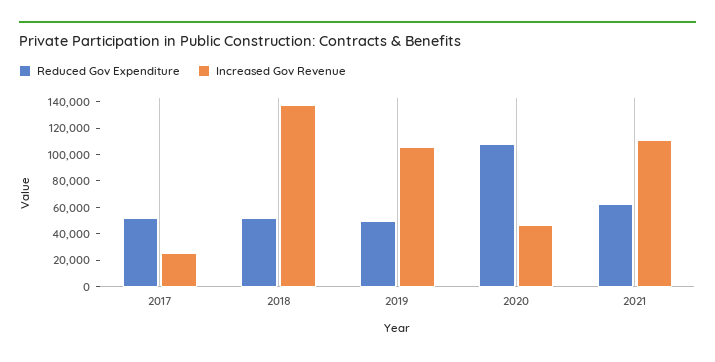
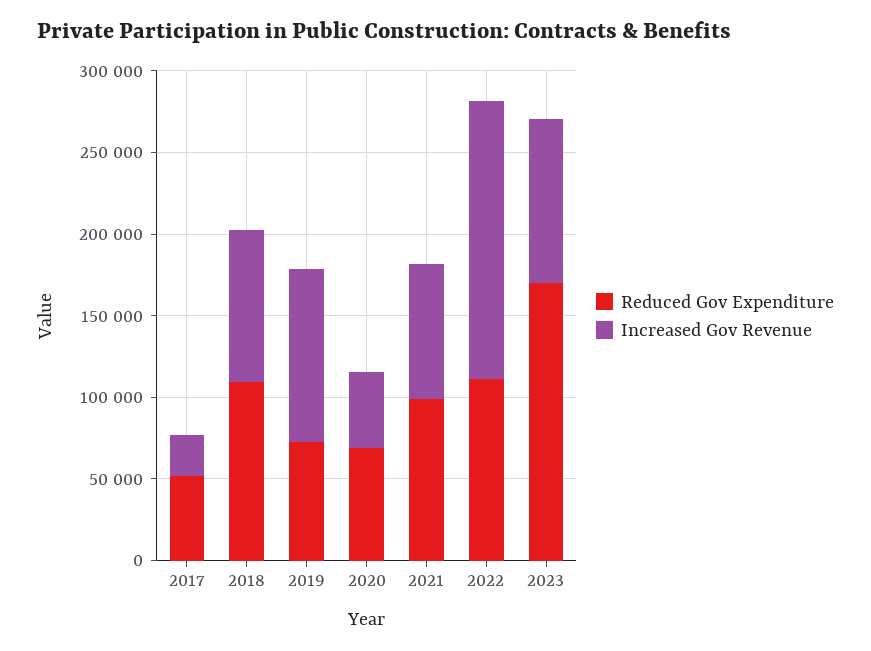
Reduced Gov Expenditure, 2018: 50000 -> 110000
Increased Gov Revenue, 2018: 140000 -> 90000
Reduced Gov Expenditure, 2019: 50000 -> 70000
Reduced Gov Expenditure, 2020: 110000 -> 70000
Reduced Gov Expenditure, 2021: 60000 -> 100000
Increased Gov Revenue, 2021: 110000 -> 80000
Reduced Gov Expenditure, 2022: none -> 110000
Increased Gov Revenue, 2022: none -> 170000
Reduced Gov Expenditure, 2023: none -> 170000
Increased Gov Revenue, 2023: none -> 100000

